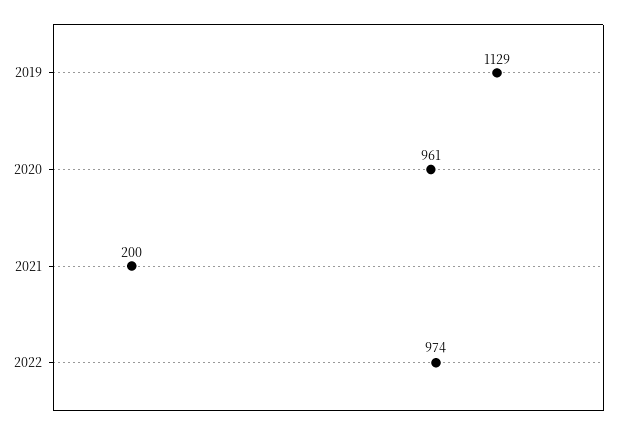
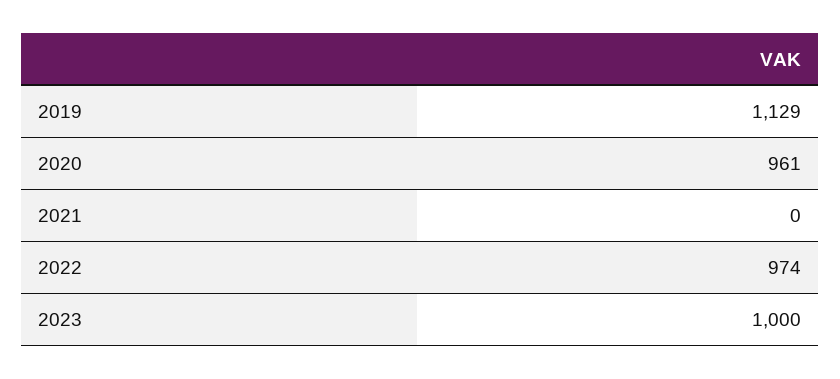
2021: 200 -> 0
2023: none -> 1000

